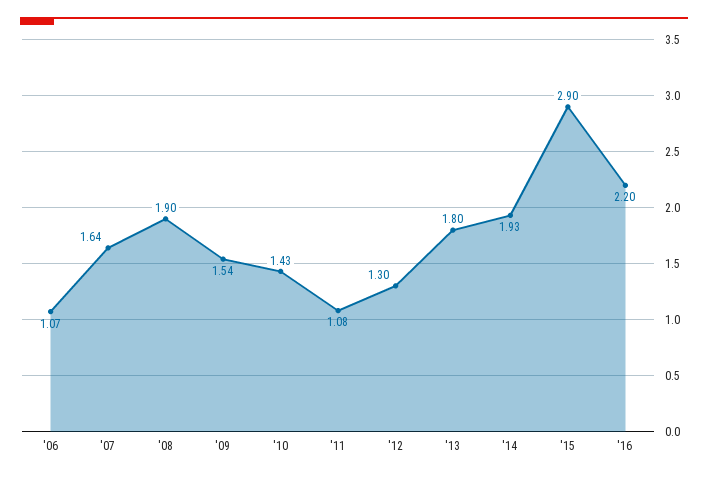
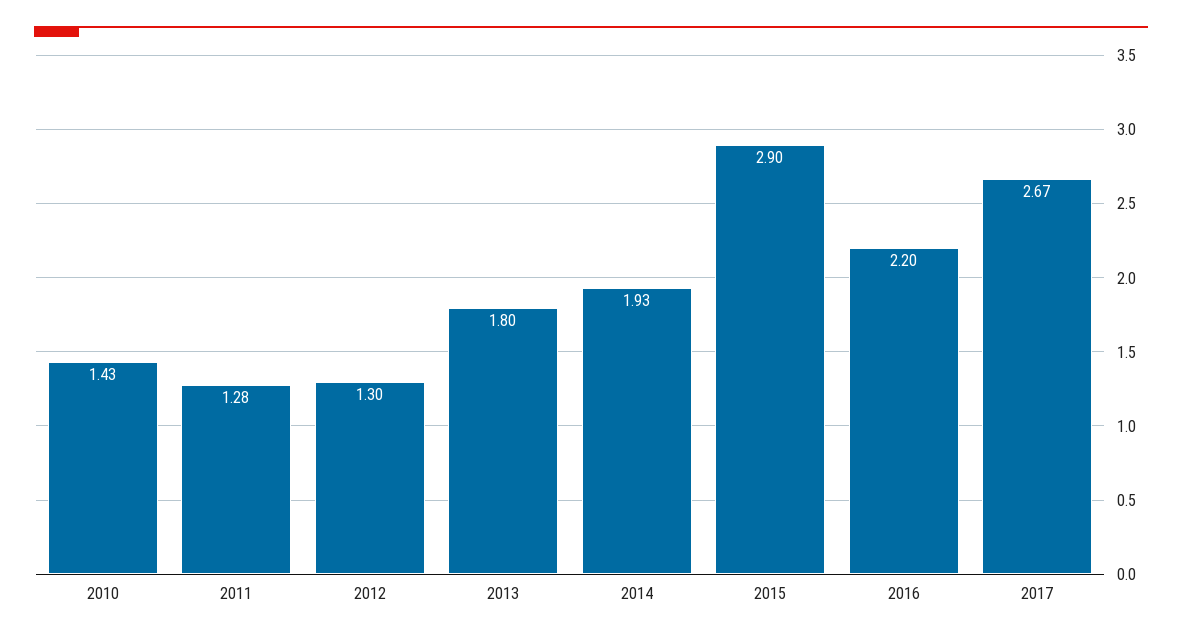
'06: 1.07 -> none
'07: 1.64 -> none
'08: 1.9 -> none
'09: 1.54 -> none
'11: 1.08 -> 1.28
2017: none -> 2.67

